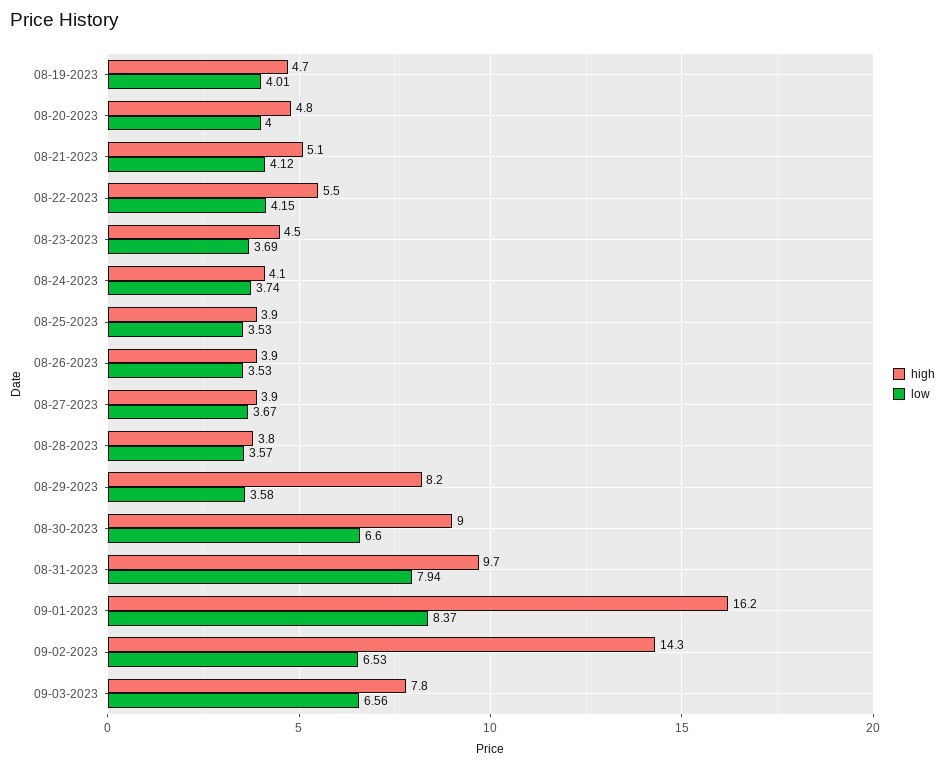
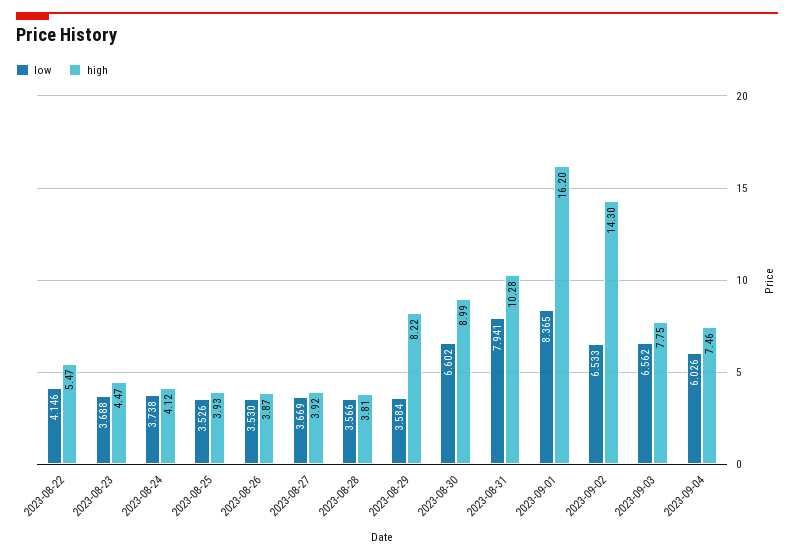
high, 08-19-2023: 4.7 -> none
low, 08-19-2023: 4.01 -> none
high, 08-20-2023: 4.8 -> none
low, 08-20-2023: 4 -> none
high, 08-21-2023: 5.1 -> none
low, 08-21-2023: 4.12 -> none
high, 08-31-2023: 9.7 -> 10.28
low, 2023-09-04: none -> 6.026
high, 2023-09-04: none -> 7.46

